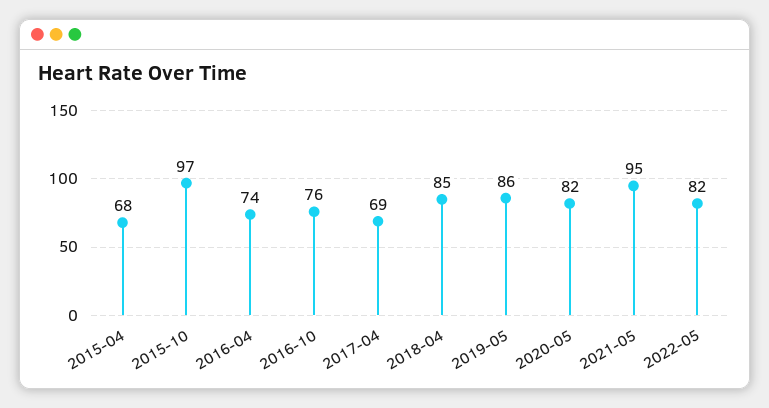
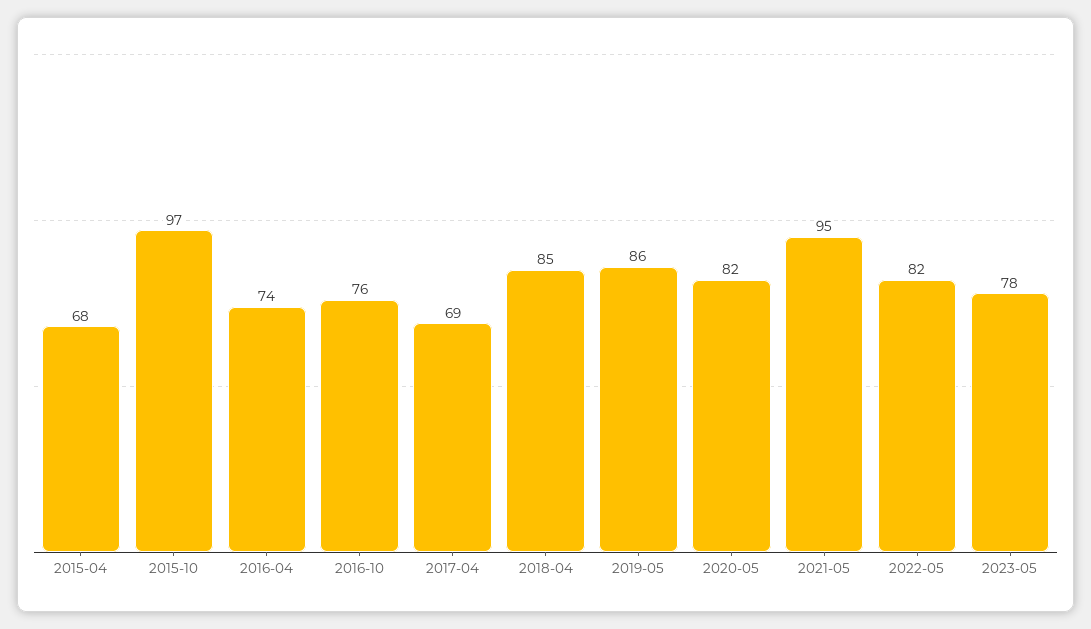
2023-05: none -> 78

